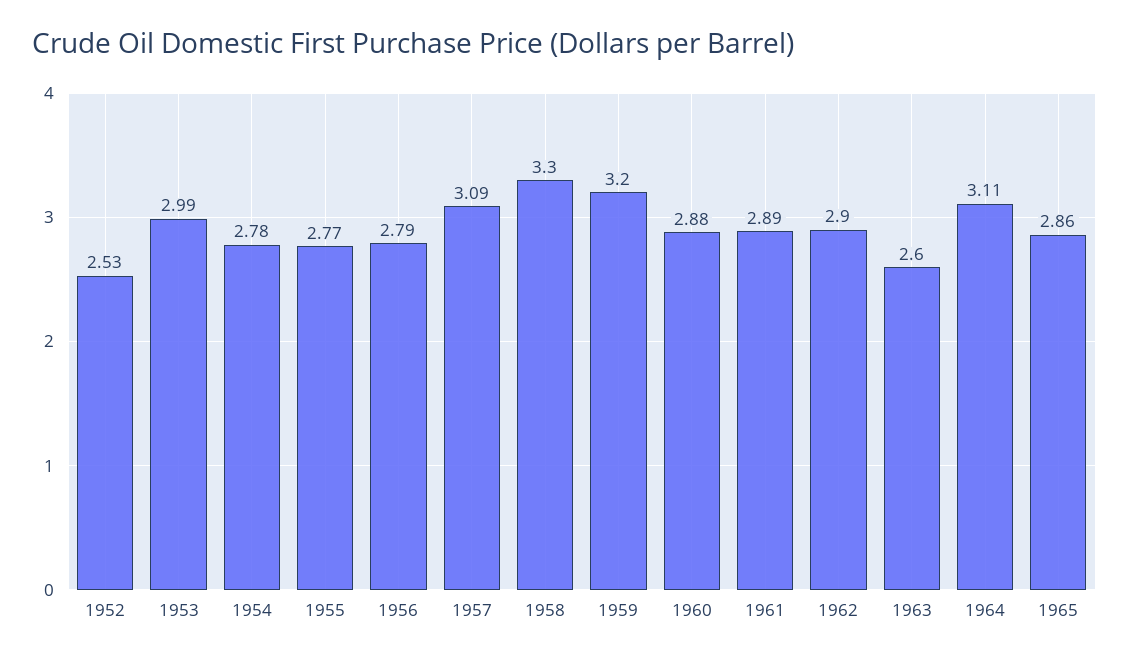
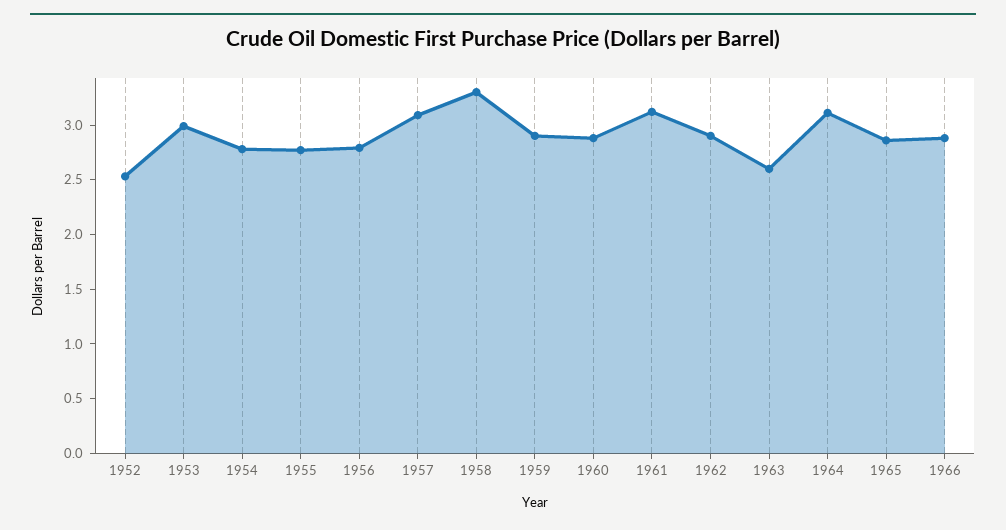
1959: 3.2 -> 2.9
1961: 2.89 -> 3.1
1966: none -> 2.9

